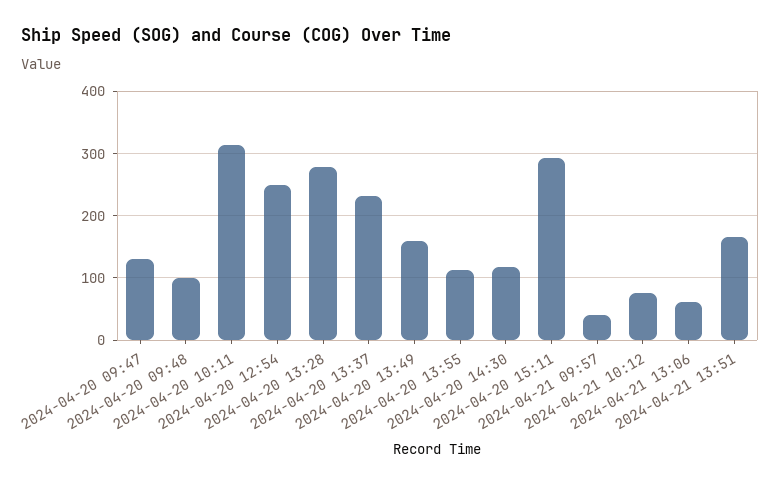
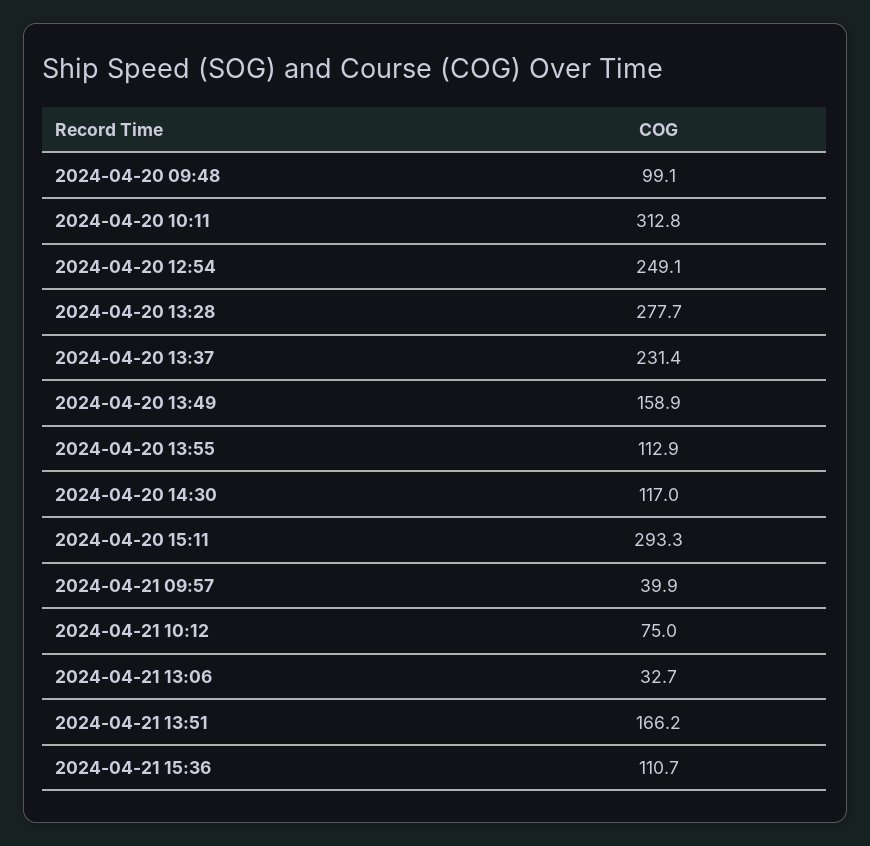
2024-04-20 09:47: 130 -> none
2024-04-21 13:06: 60 -> 32.7
2024-04-21 15:36: none -> 110.7

